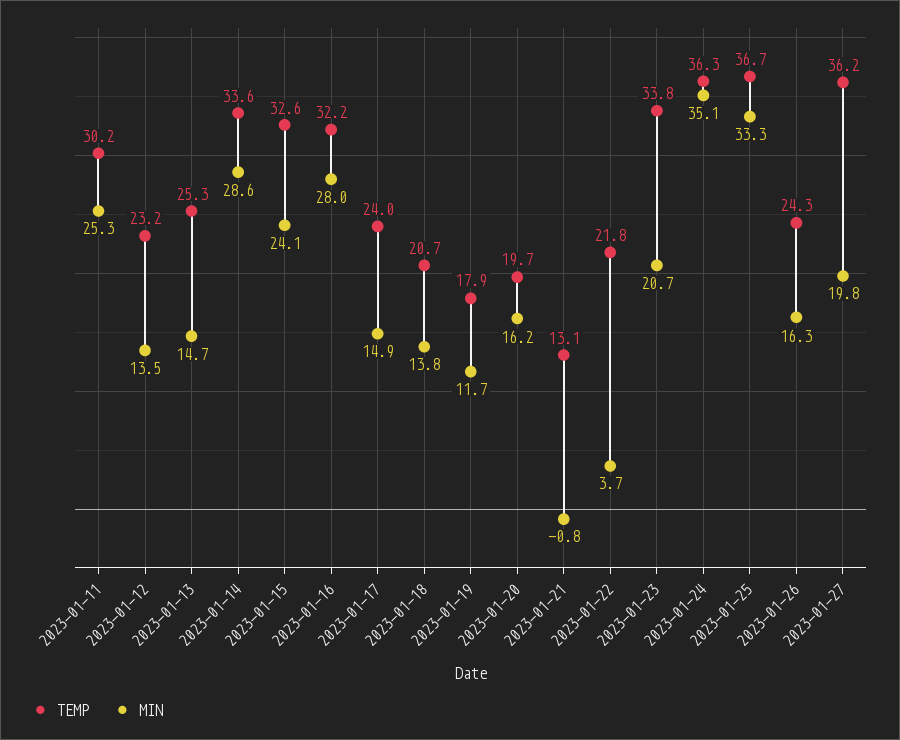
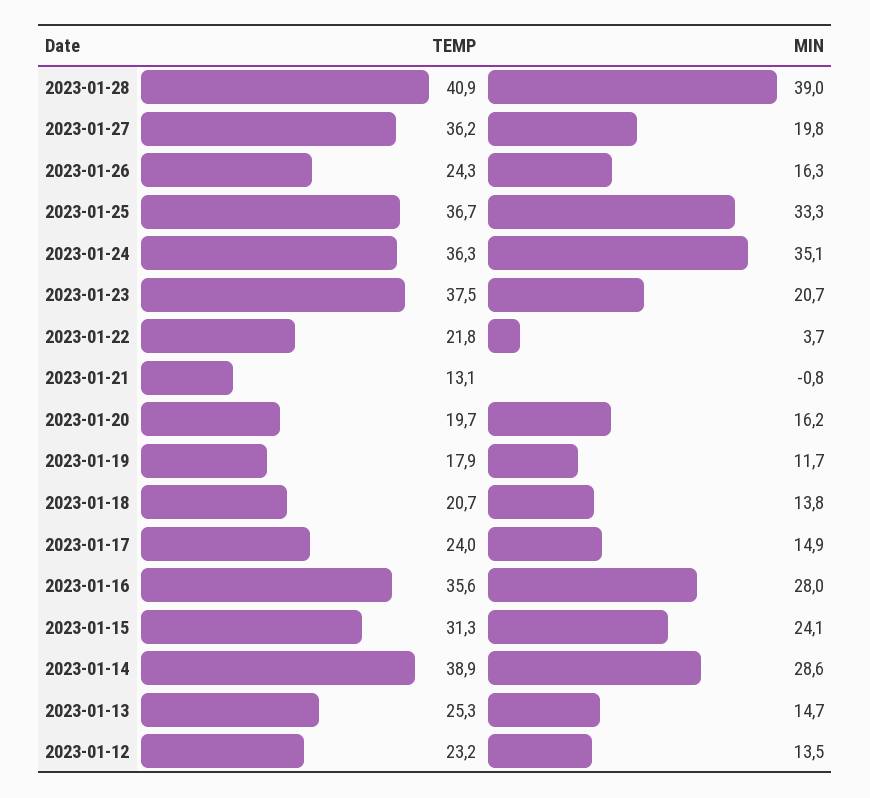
TEMP, 2023-01-11: 30.2 -> none
MIN, 2023-01-11: 25.3 -> none
TEMP, 2023-01-14: 33.6 -> 38.9
TEMP, 2023-01-15: 32.6 -> 31.3
TEMP, 2023-01-16: 32.2 -> 35.6
TEMP, 2023-01-23: 33.8 -> 37.5
TEMP, 2023-01-28: none -> 40.9
MIN, 2023-01-28: none -> 39

